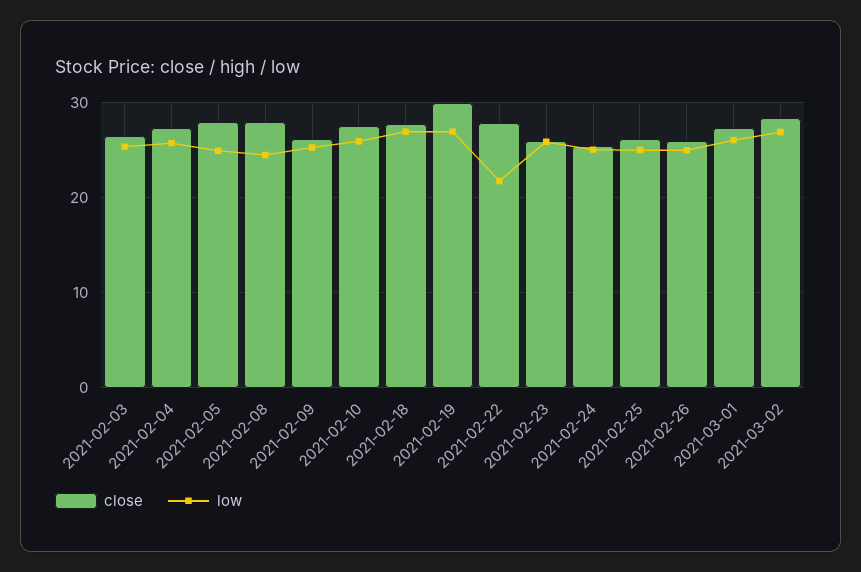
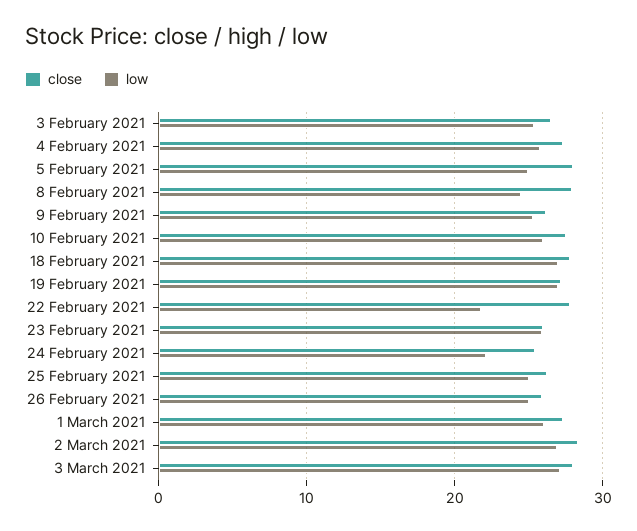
close, 2021-02-19: 30 -> 27
low, 2021-02-24: 25 -> 22
close, 3 March 2021: none -> 28
low, 3 March 2021: none -> 27

